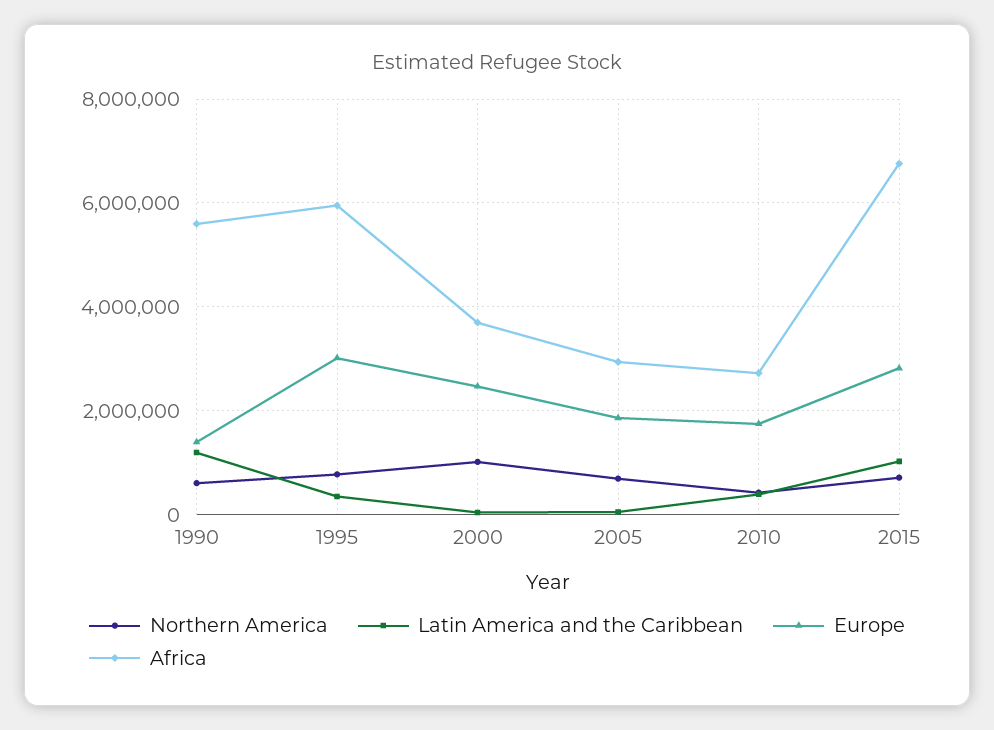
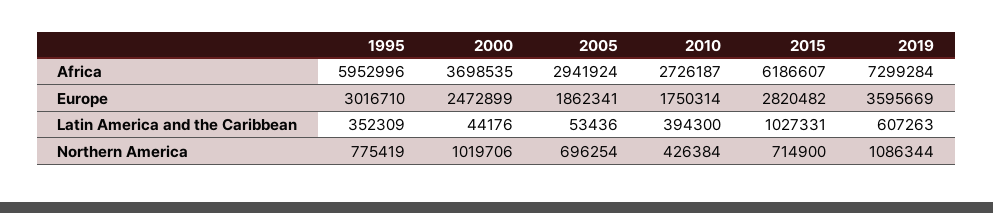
Northern America, 1990: 600000 -> none
Latin America and the Caribbean, 1990: 1200000 -> none
Europe, 1990: 1400000 -> none
Africa, 1990: 5600000 -> none
Africa, 2015: 6800000 -> 6186607
Africa, 2019: none -> 7299284
Europe, 2019: none -> 3595669
Latin America and the Caribbean, 2019: none -> 607263
Northern America, 2019: none -> 1086344

